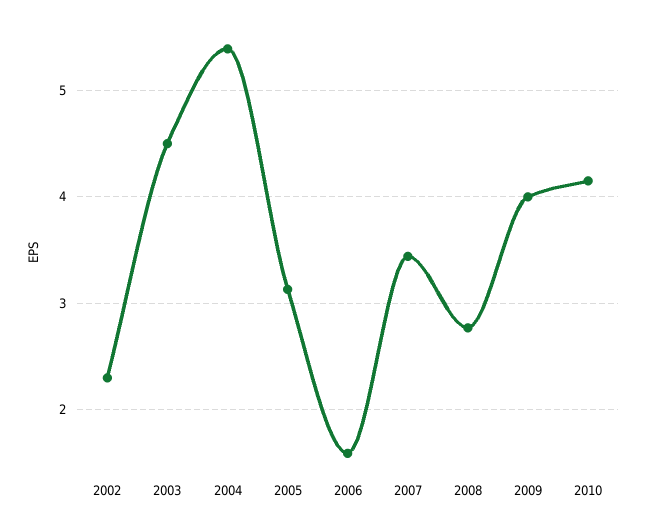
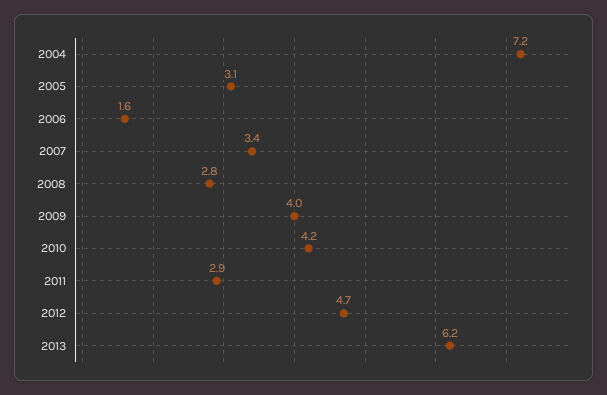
2002: 2.3 -> none
2003: 4.5 -> none
2004: 5.4 -> 7.2
2011: none -> 2.9
2012: none -> 4.7
2013: none -> 6.2

